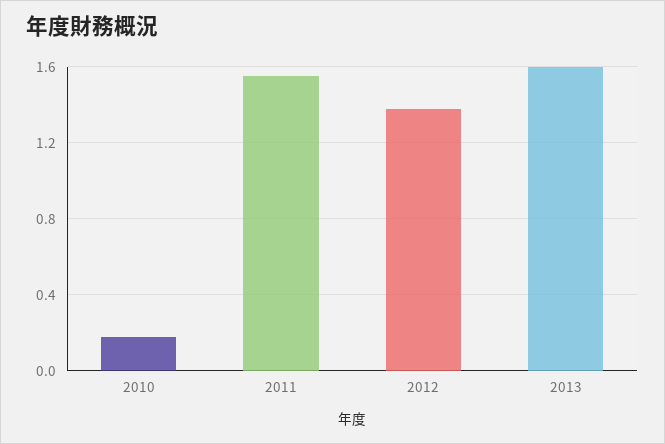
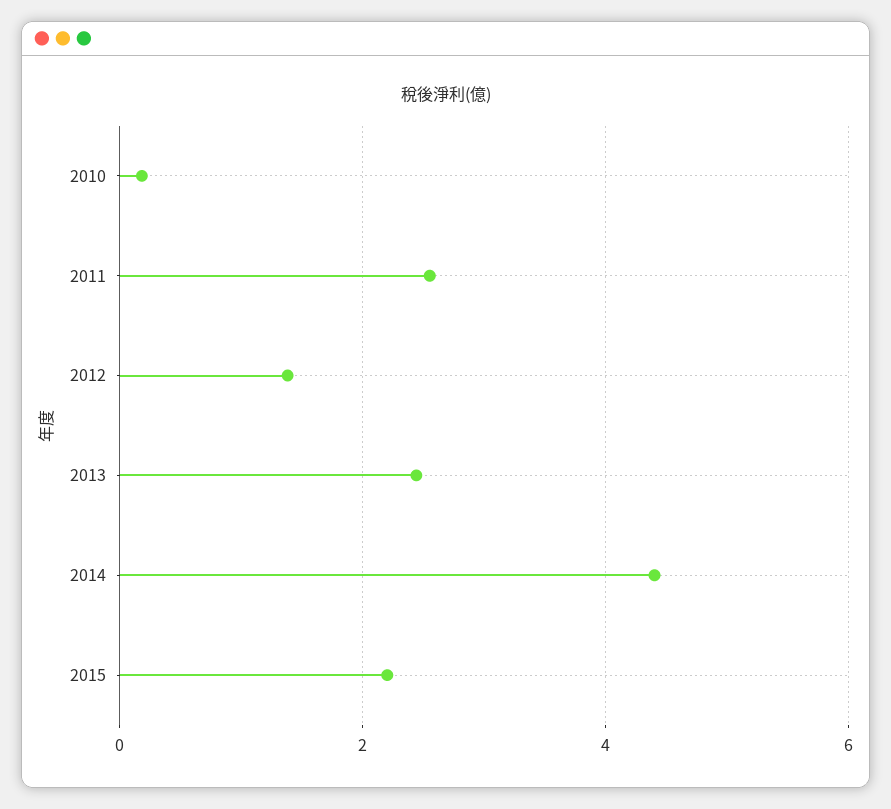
2011: 1.55 -> 2.6
2013: 1.6 -> 2.4
2014: none -> 4.4
2015: none -> 2.2

